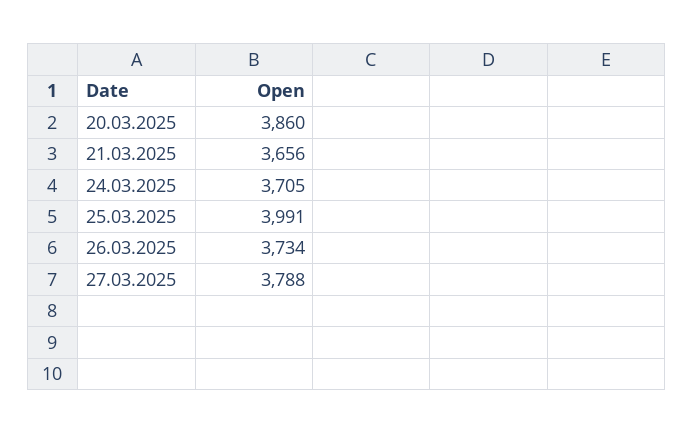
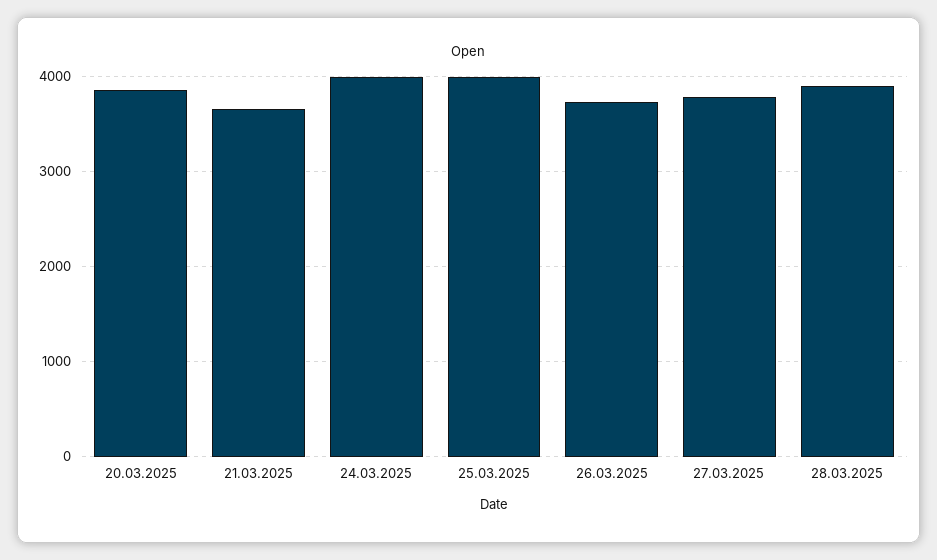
24.03.2025: 3705 -> 4000
28.03.2025: none -> 3900

